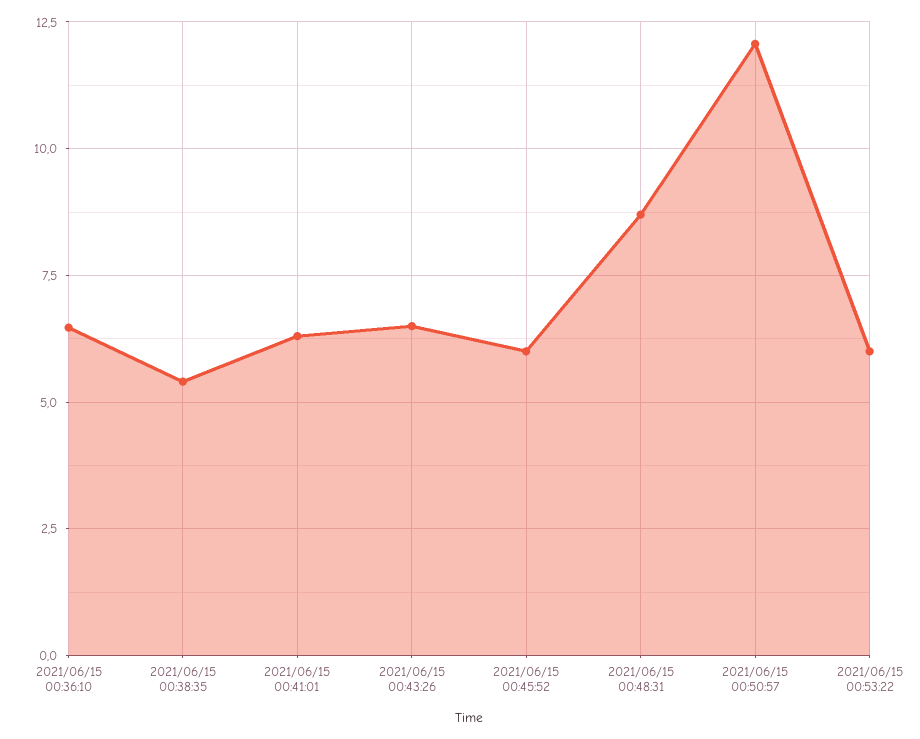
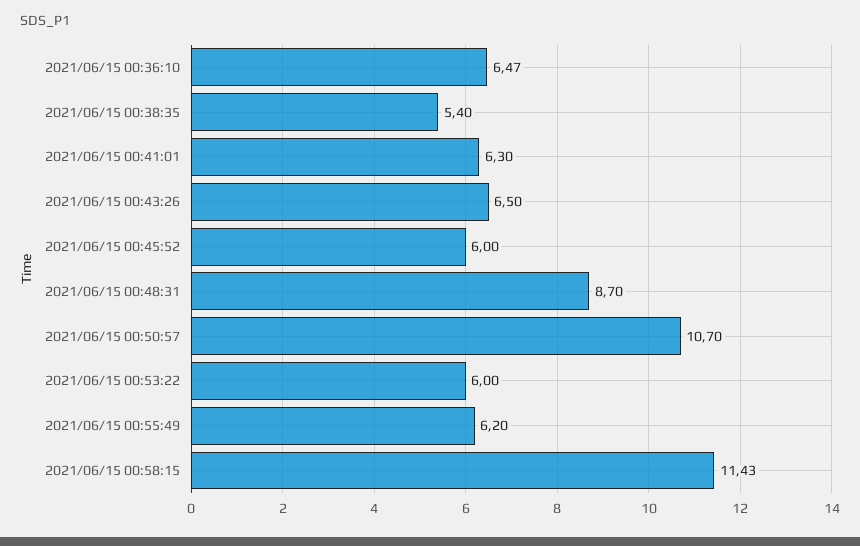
2021/06/15 00:50:57: 12 -> 10.7
2021/06/15 00:55:49: none -> 6.2
2021/06/15 00:58:15: none -> 11.43

